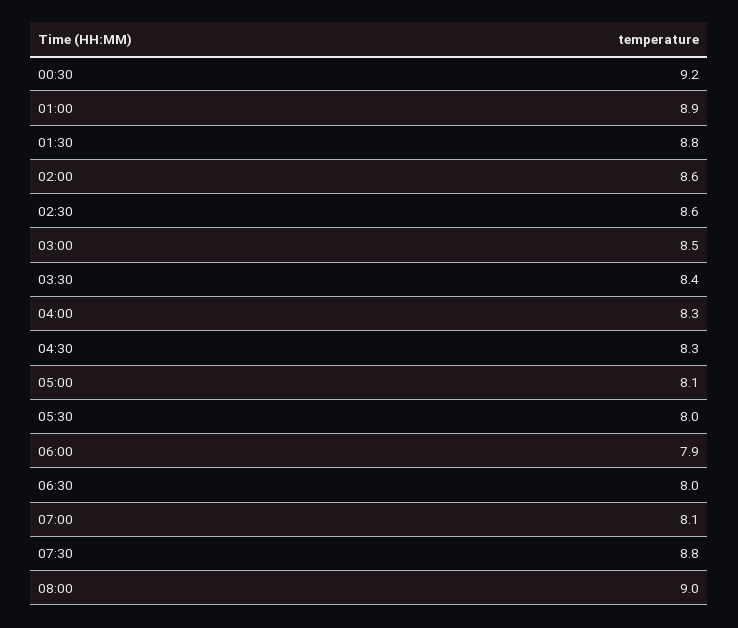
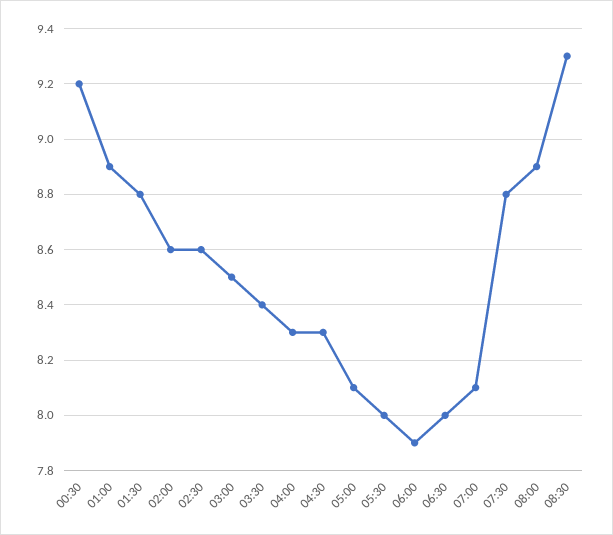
08:00: 9 -> 8.9
08:30: none -> 9.3

